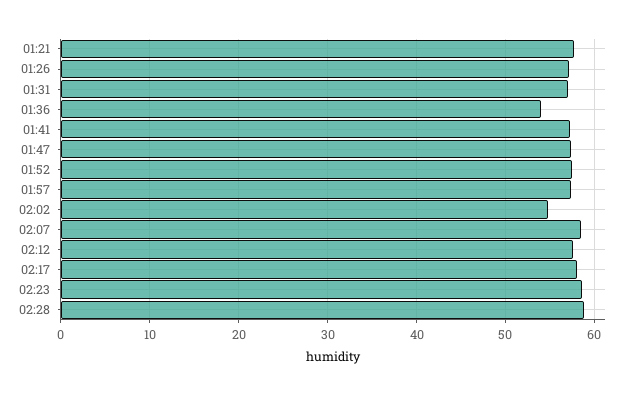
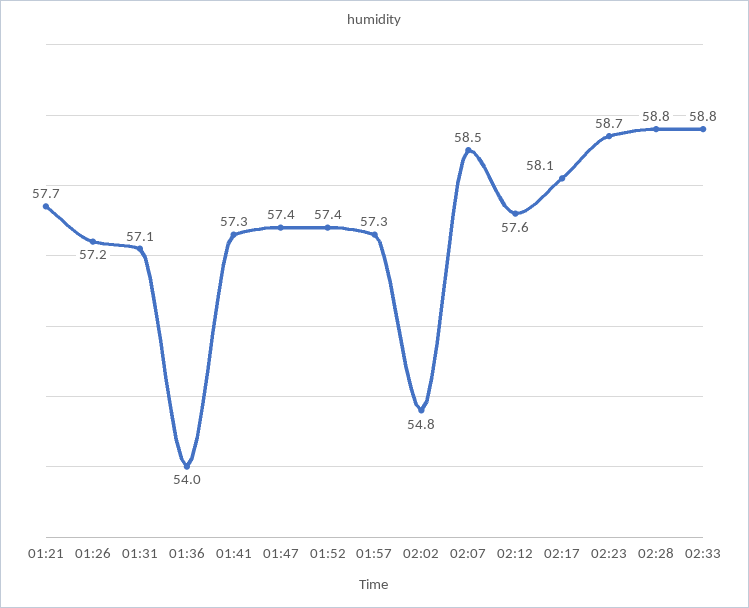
02:33: none -> 58.8

